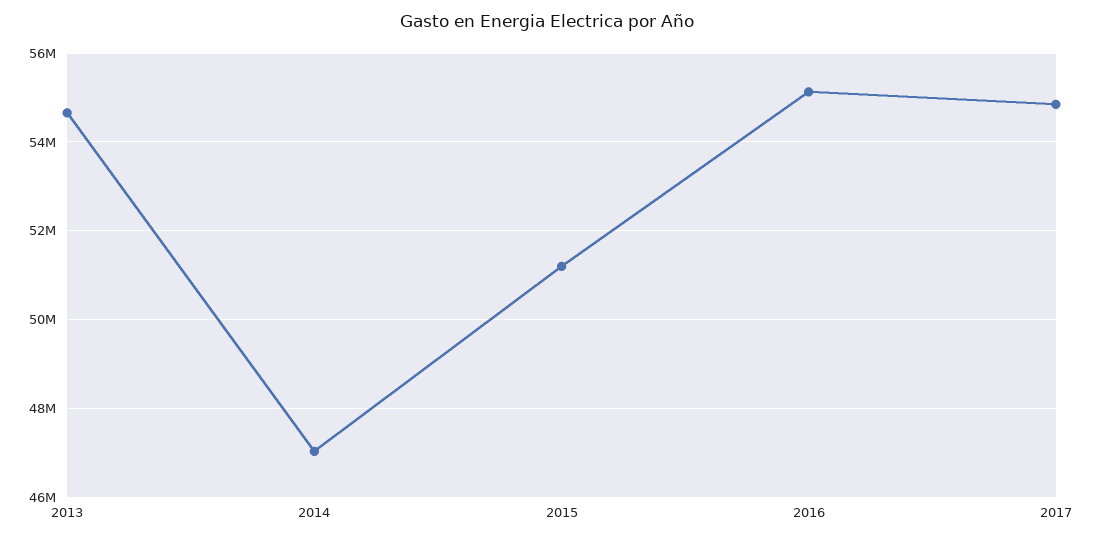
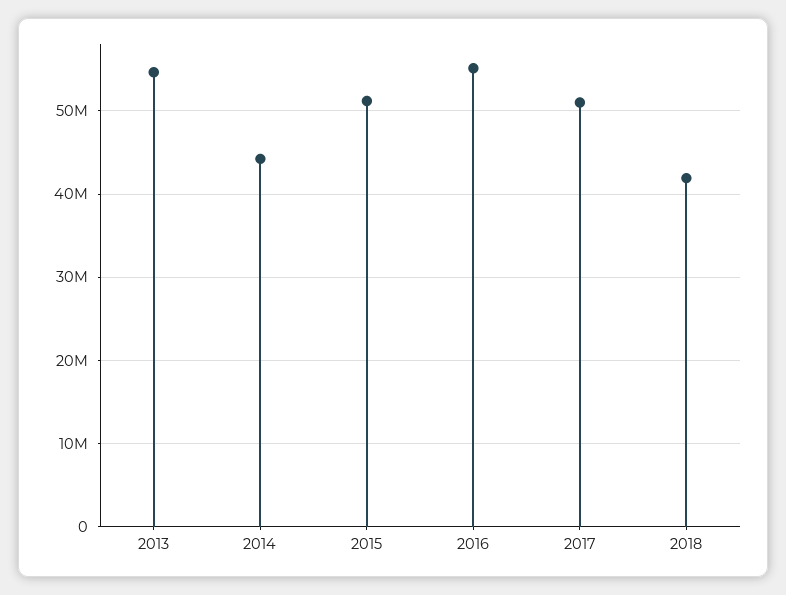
2014: 47000000 -> 44000000
2017: 54800000 -> 51000000
2018: none -> 42000000

